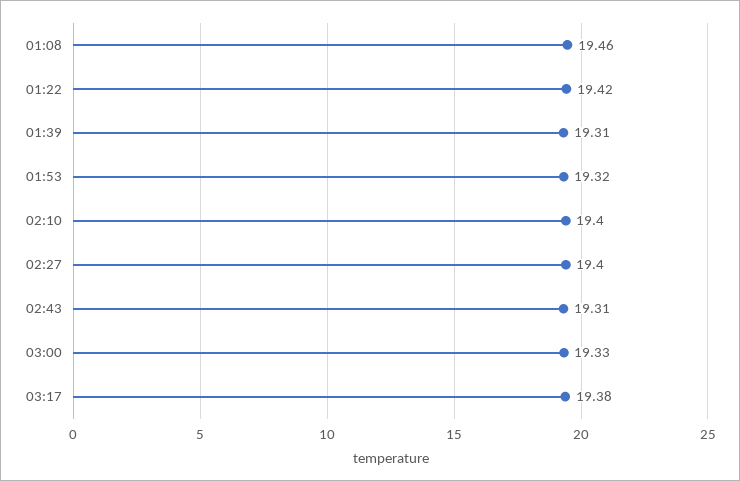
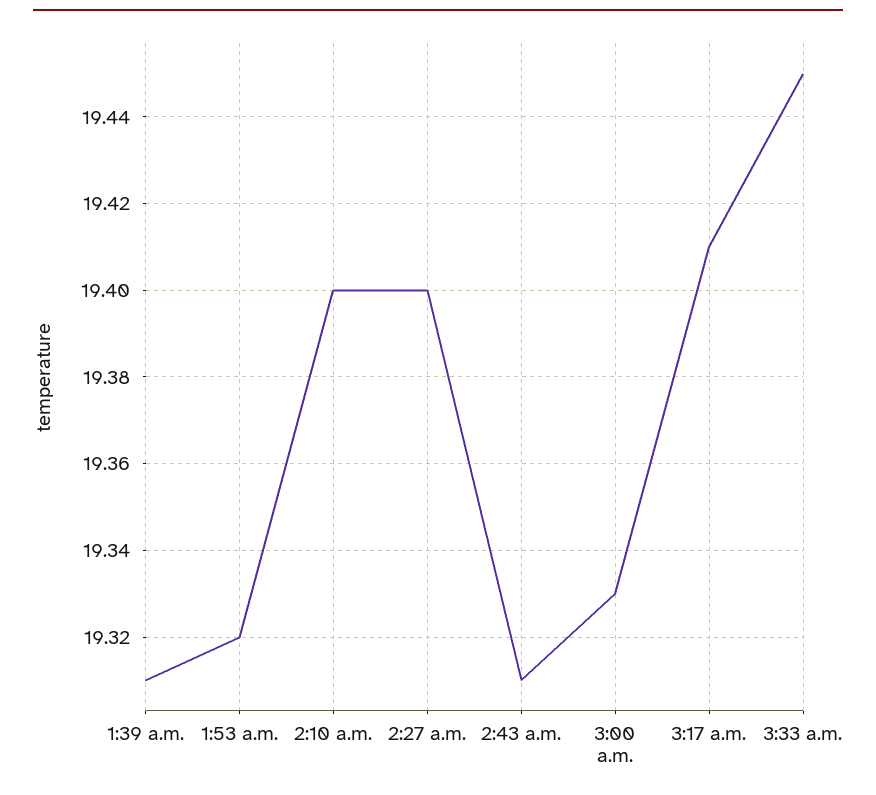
01:08: 19.46 -> none
01:22: 19.42 -> none
03:17: 19.38 -> 19.41
3:33 a.m.: none -> 19.45

